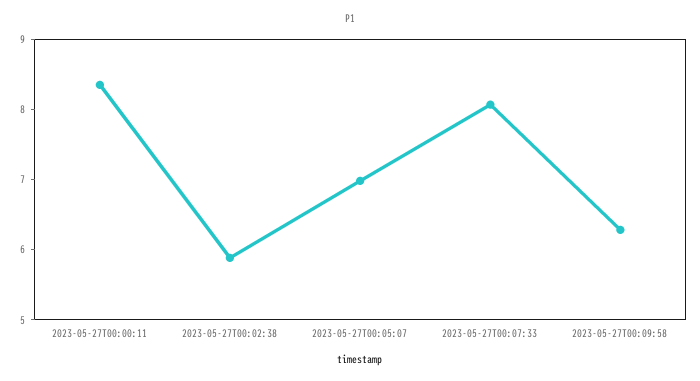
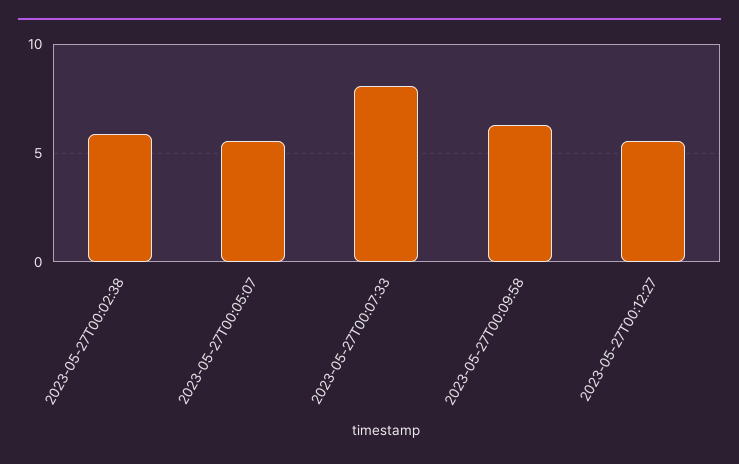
2023-05-27T00:00:11: 8.4 -> none
2023-05-27T00:05:07: 7 -> 5.5
2023-05-27T00:12:27: none -> 5.5

